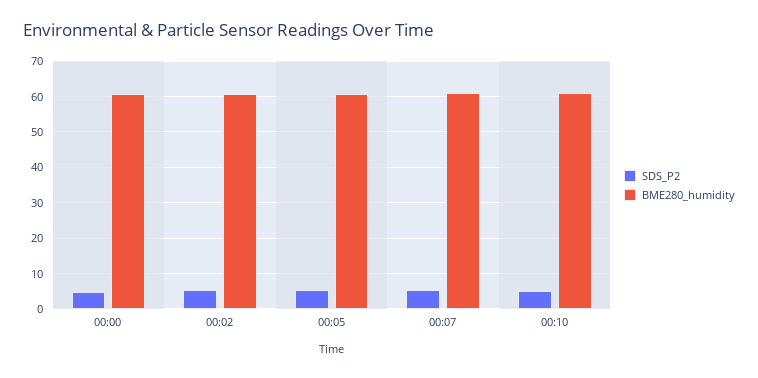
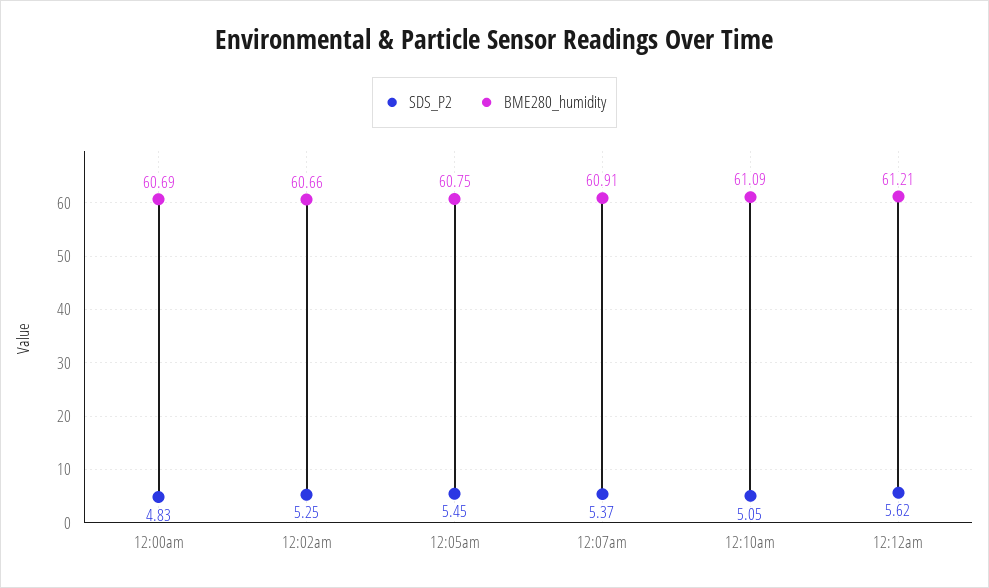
SDS_P2, 12:12am: none -> 5.62
BME280_humidity, 12:12am: none -> 61.21

